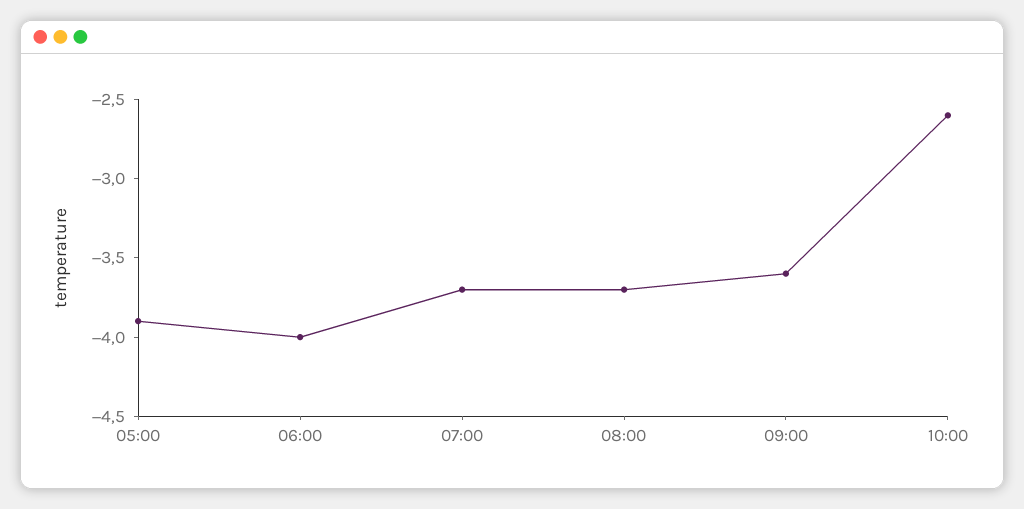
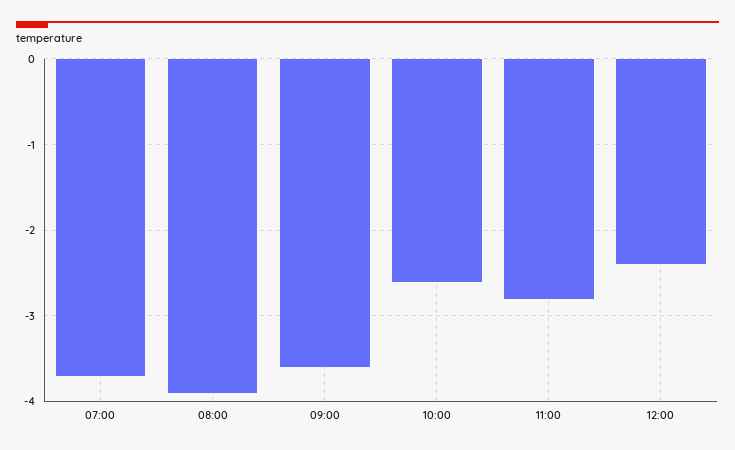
05:00: -3.9 -> none
06:00: -4 -> none
08:00: -3.7 -> -3.9
11:00: none -> -2.8
12:00: none -> -2.4

